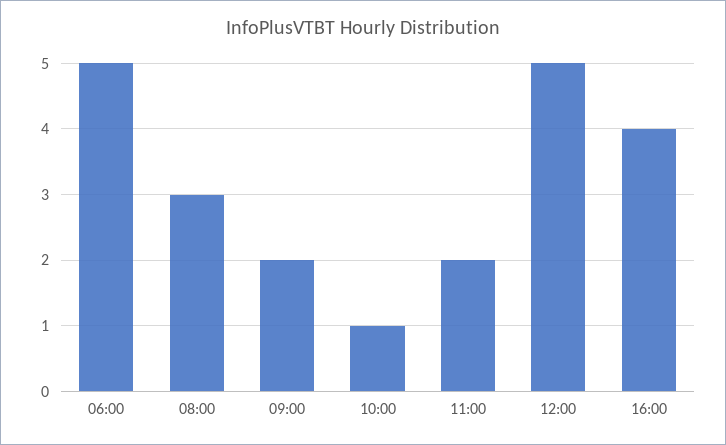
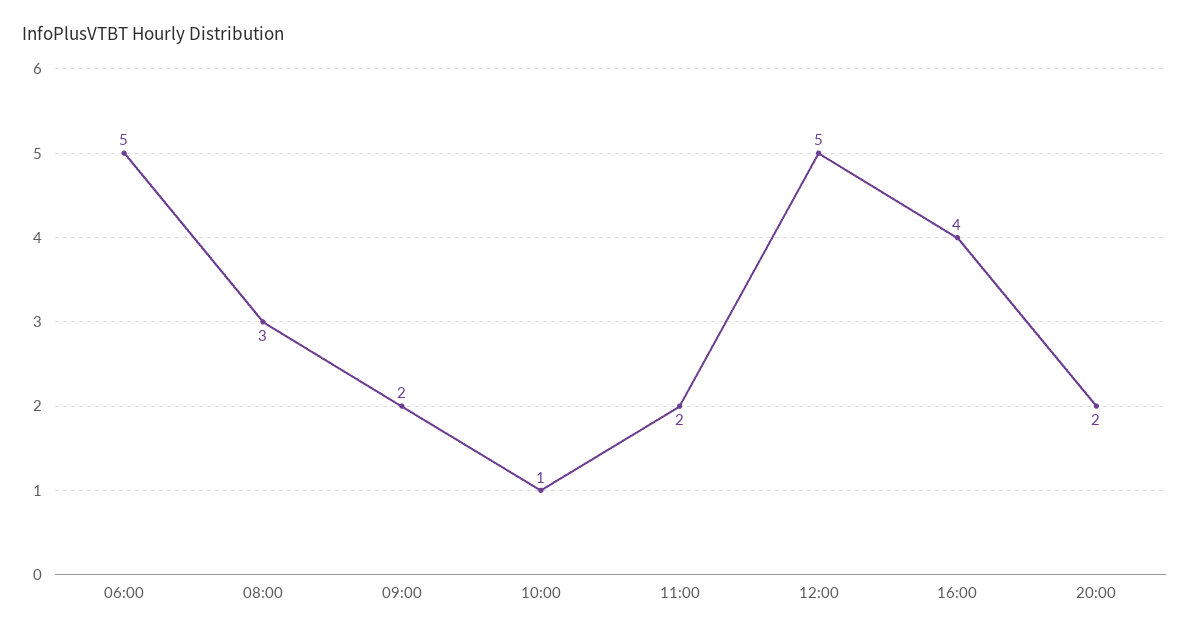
20:00: none -> 2

